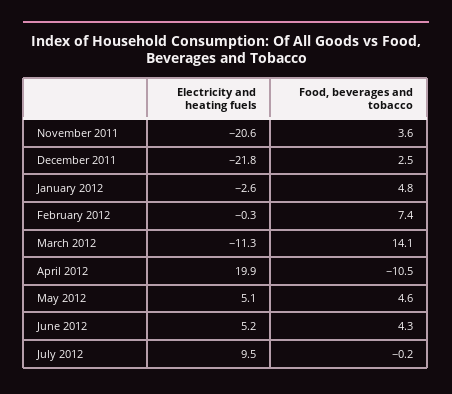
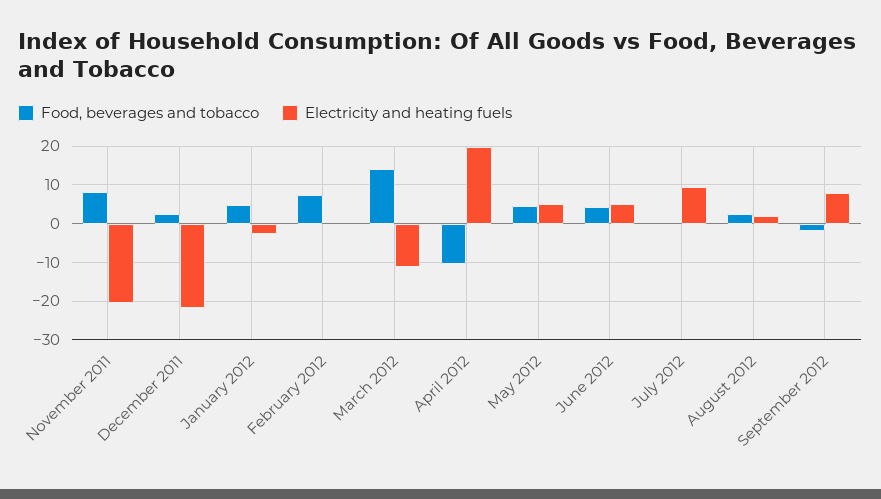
Food, beverages and tobacco, November 2011: 3.6 -> 8
Food, beverages and tobacco, August 2012: none -> 2
Electricity and heating fuels, August 2012: none -> 2
Food, beverages and tobacco, September 2012: none -> -2
Electricity and heating fuels, September 2012: none -> 8

